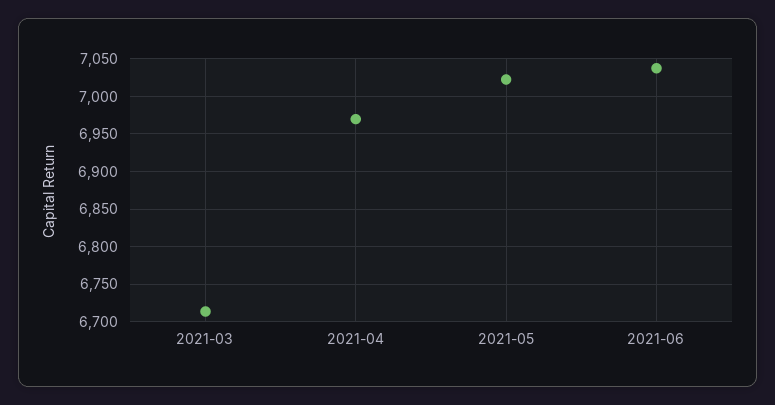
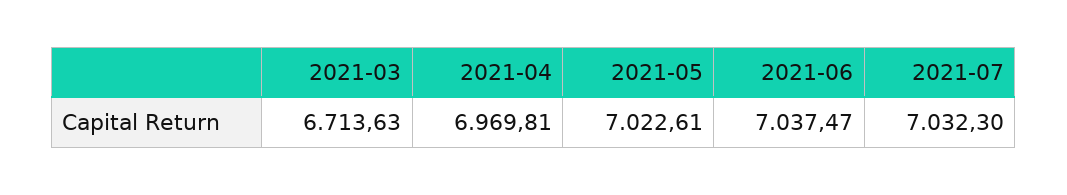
2021-07: none -> 7032.3

